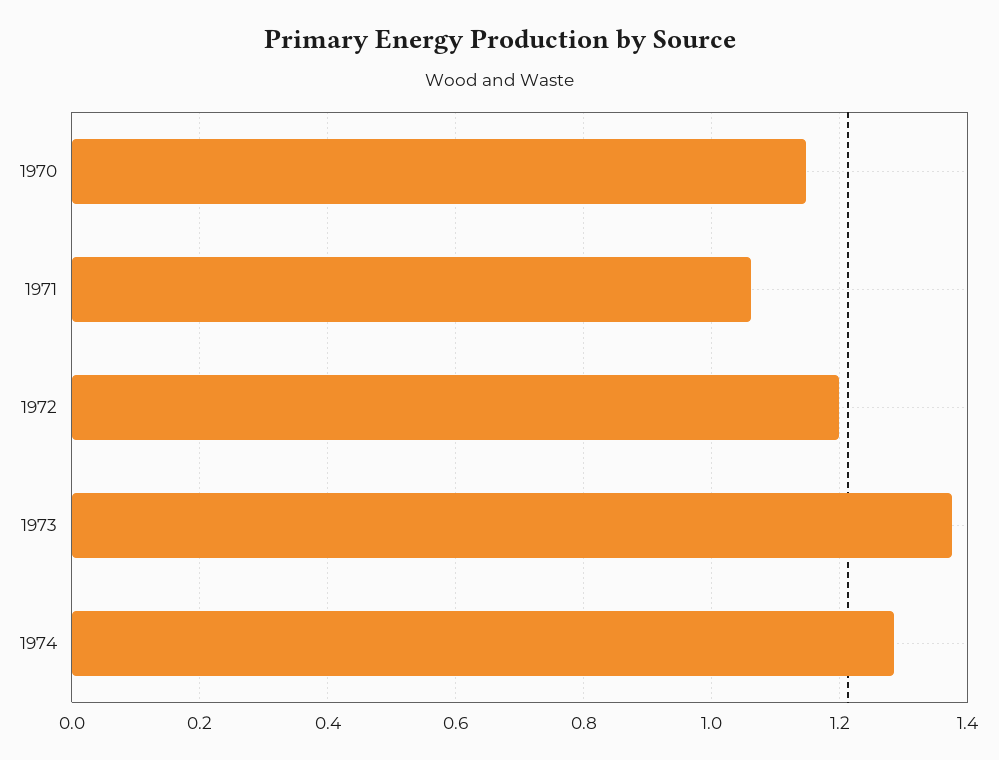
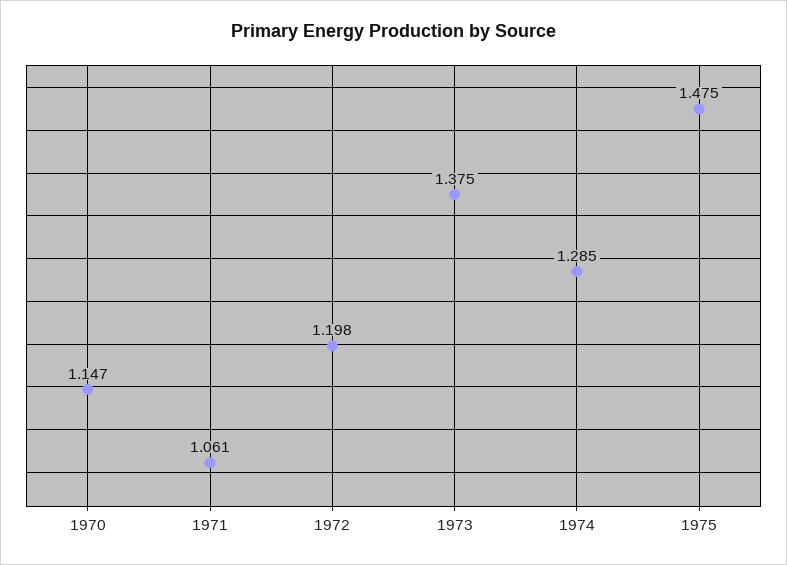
1975: none -> 1.475

